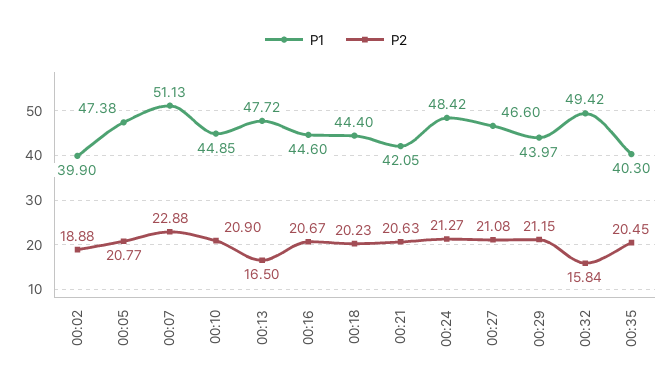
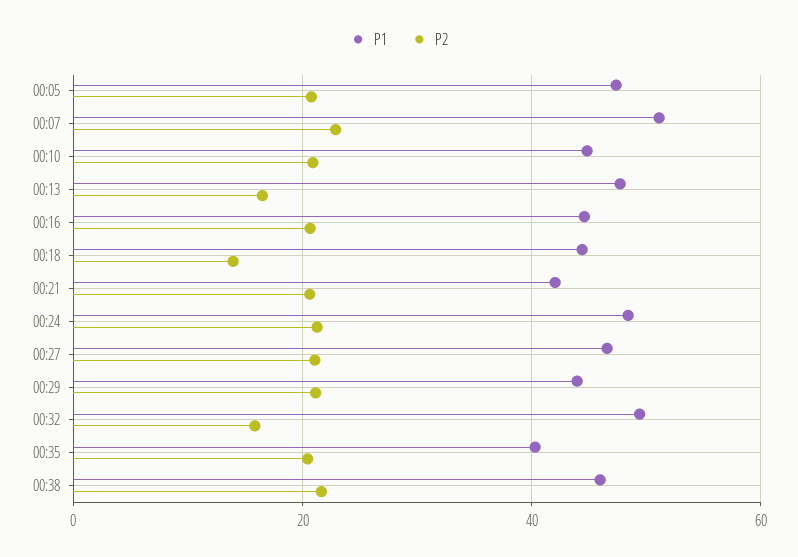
P1, 00:02: 39.9 -> none
P2, 00:02: 18.88 -> none
P2, 00:18: 20.23 -> 14
P1, 00:38: none -> 46
P2, 00:38: none -> 22

